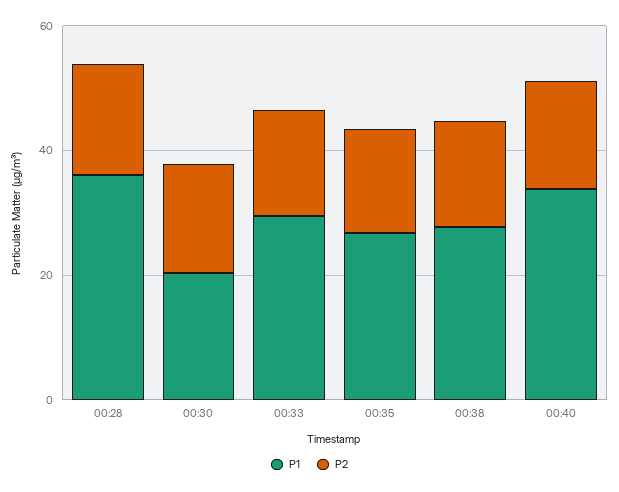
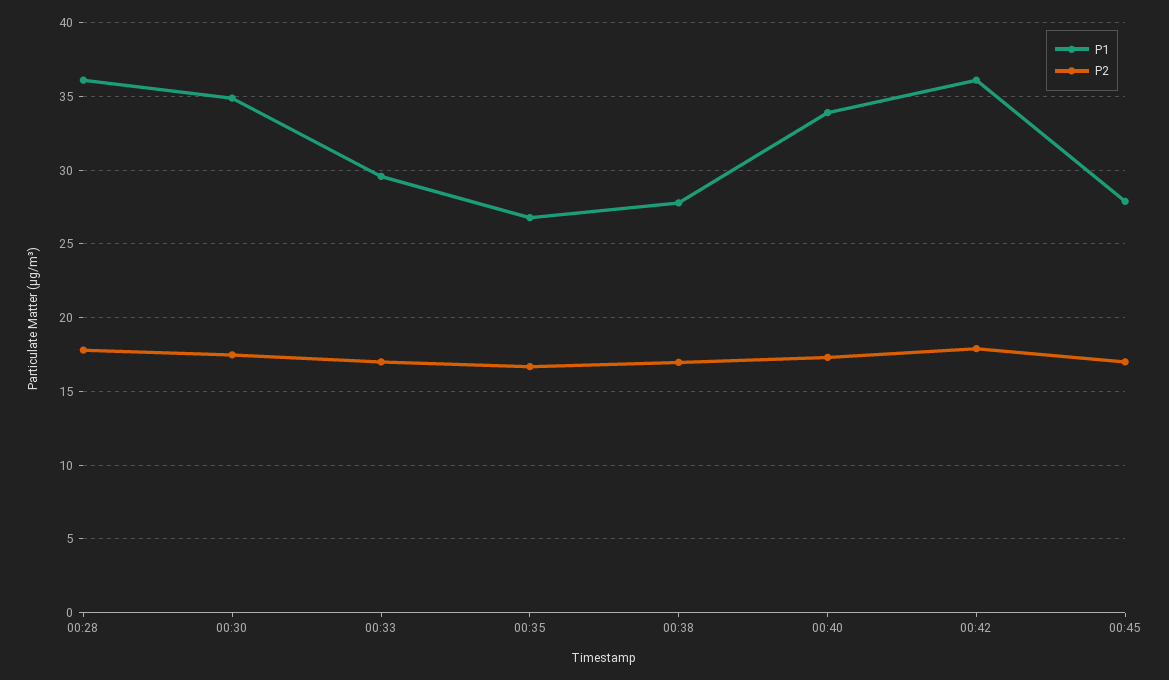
P1, 00:30: 20 -> 35
P1, 00:42: none -> 36
P2, 00:42: none -> 18
P1, 00:45: none -> 28
P2, 00:45: none -> 17

